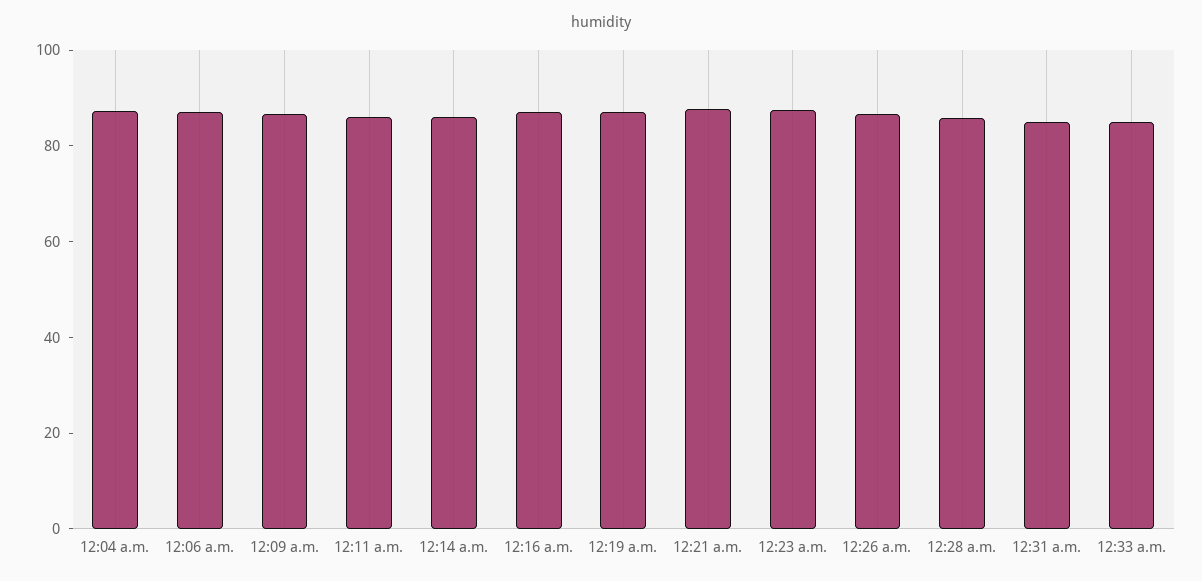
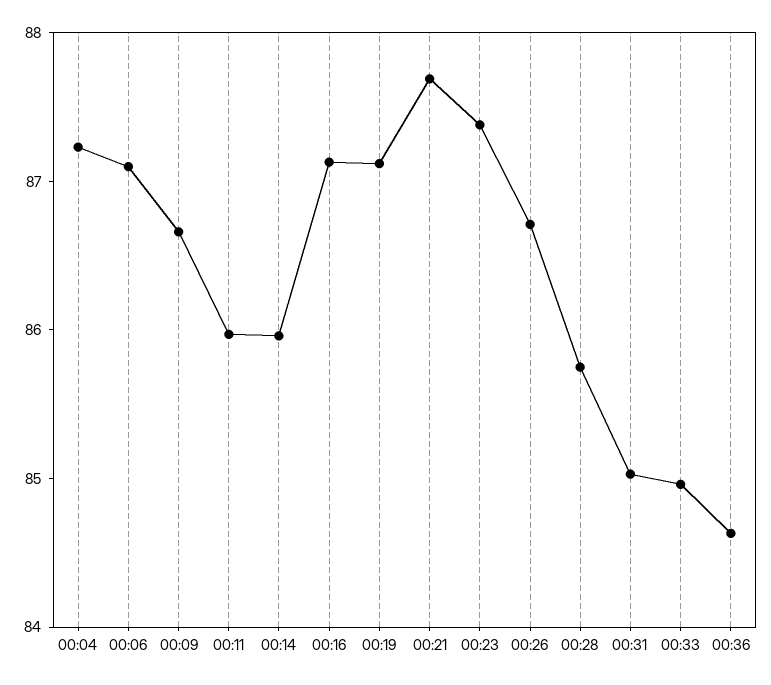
00:36: none -> 84.6

